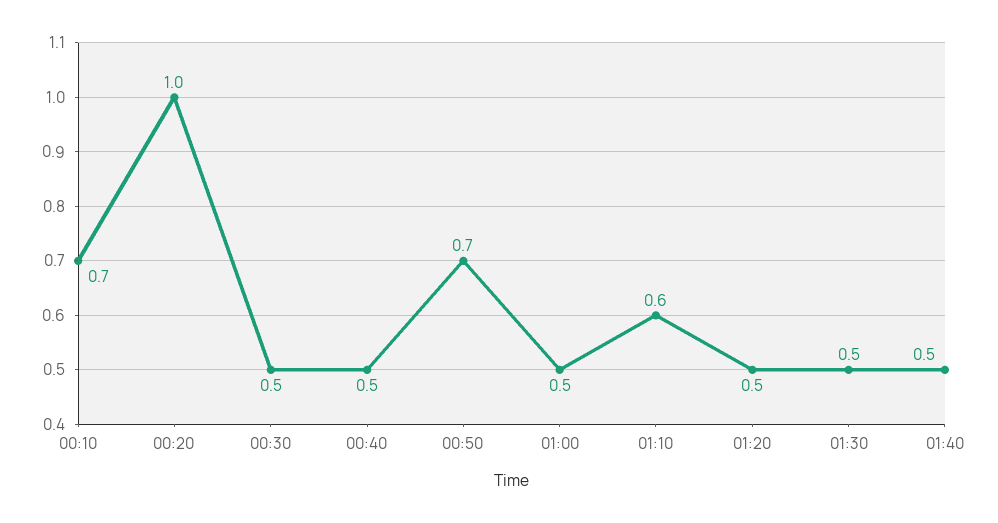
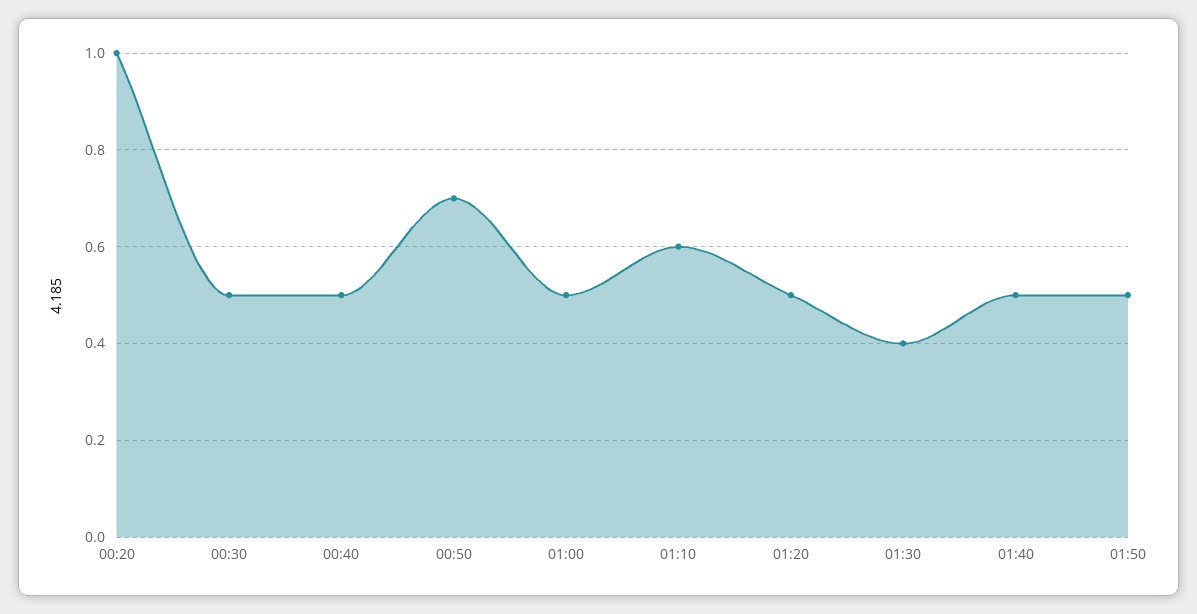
00:10: 0.7 -> none
01:30: 0.5 -> 0.4
01:50: none -> 0.5

